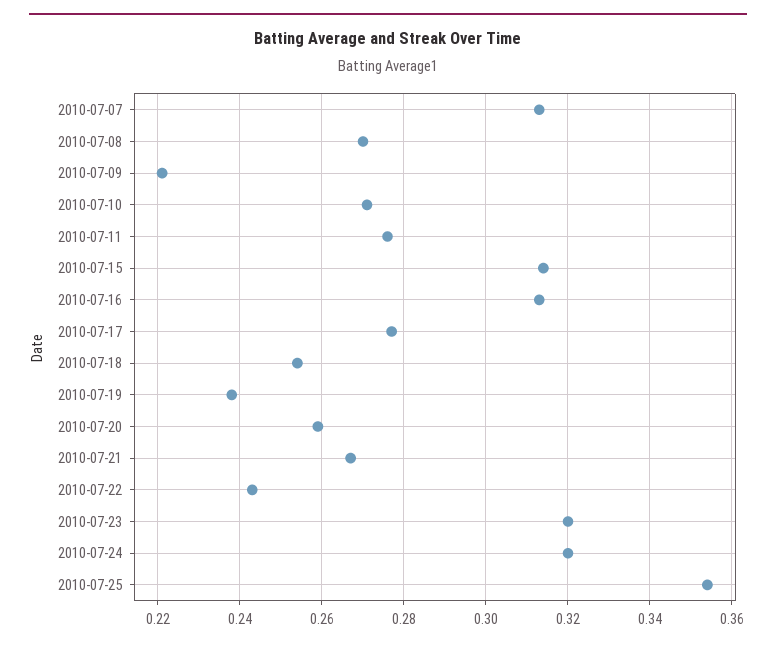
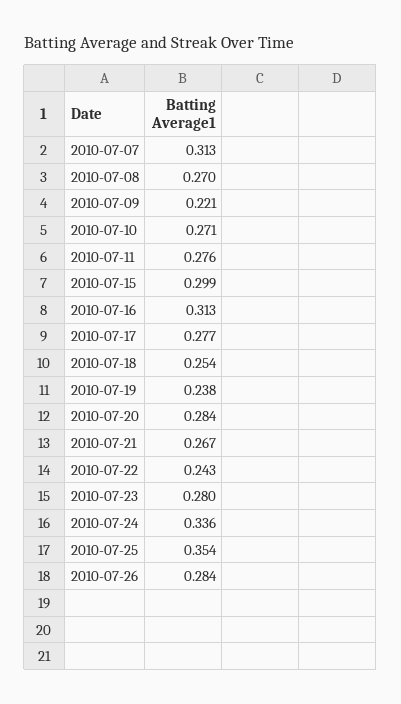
2010-07-15: 0.315 -> 0.299
2010-07-20: 0.26 -> 0.284
2010-07-23: 0.32 -> 0.28
2010-07-24: 0.32 -> 0.336
2010-07-26: none -> 0.284

